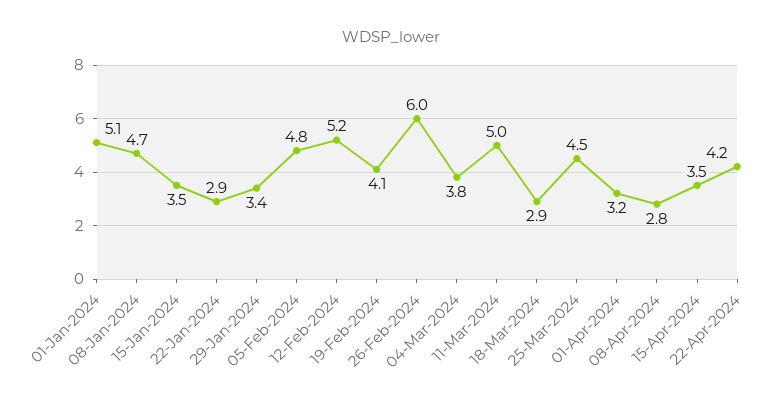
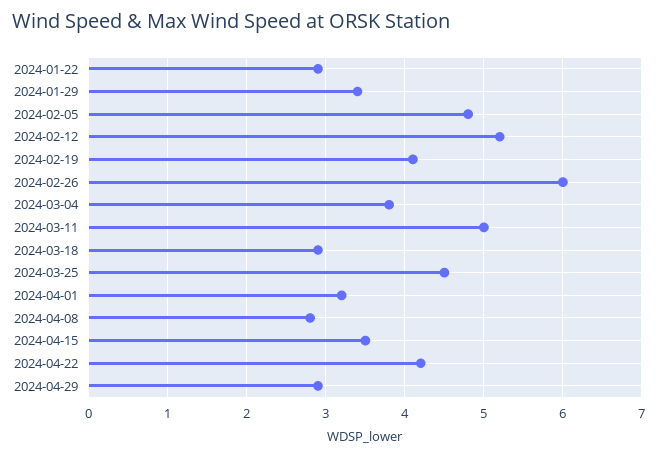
01-Jan-2024: 5.1 -> none
08-Jan-2024: 4.7 -> none
15-Jan-2024: 3.5 -> none
2024-04-29: none -> 2.9

